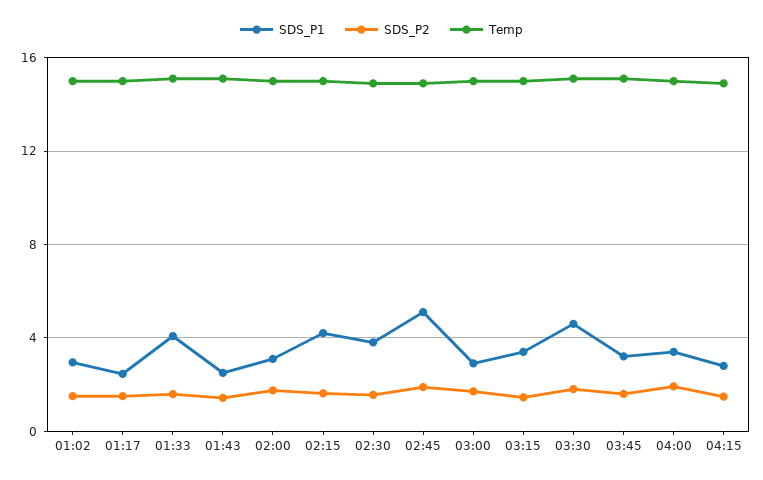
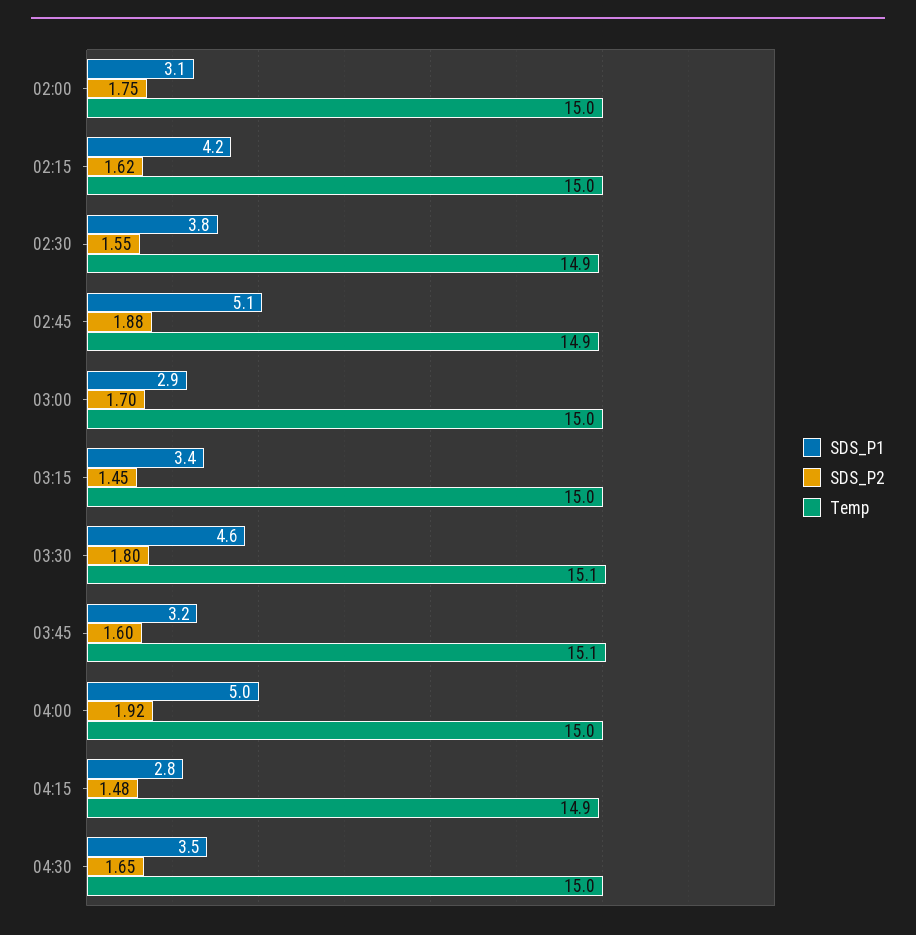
SDS_P1, 01:02: 3 -> none
SDS_P2, 01:02: 1.5 -> none
Temp, 01:02: 15 -> none
SDS_P1, 01:17: 2.5 -> none
SDS_P2, 01:17: 1.5 -> none
Temp, 01:17: 15 -> none
SDS_P1, 01:33: 4 -> none
SDS_P2, 01:33: 1.5 -> none
Temp, 01:33: 15 -> none
SDS_P1, 01:43: 2.5 -> none
SDS_P2, 01:43: 1.5 -> none
Temp, 01:43: 15 -> none
SDS_P1, 04:00: 3.5 -> 5
SDS_P1, 04:30: none -> 3.5
SDS_P2, 04:30: none -> 1.65
Temp, 04:30: none -> 15

